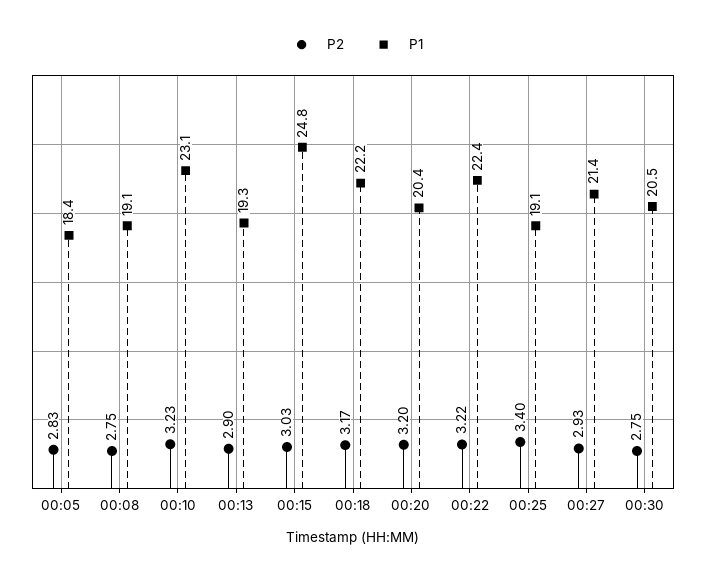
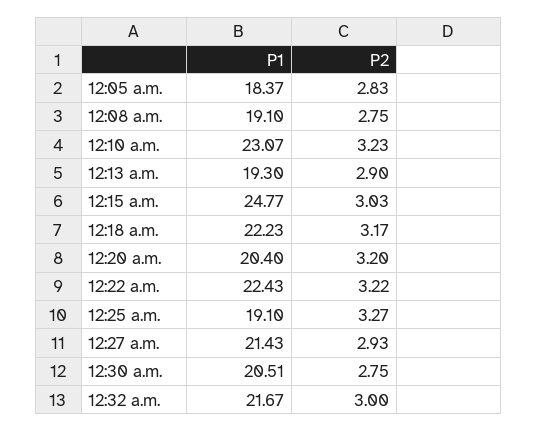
P2, 00:25: 3.4 -> 3.27
P1, 12:32 a.m.: none -> 21.67
P2, 12:32 a.m.: none -> 3

